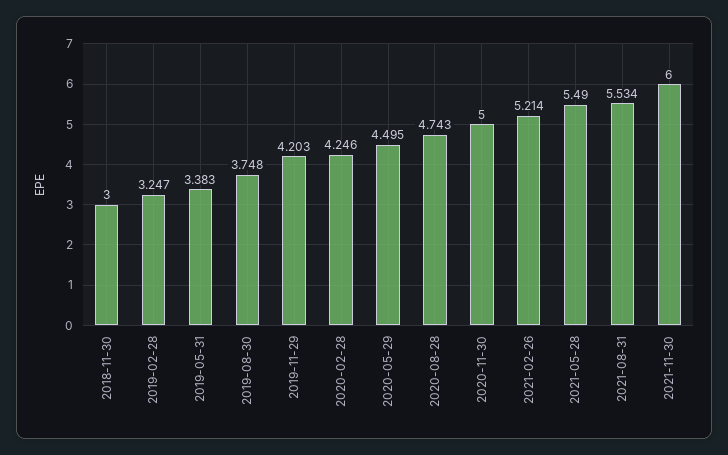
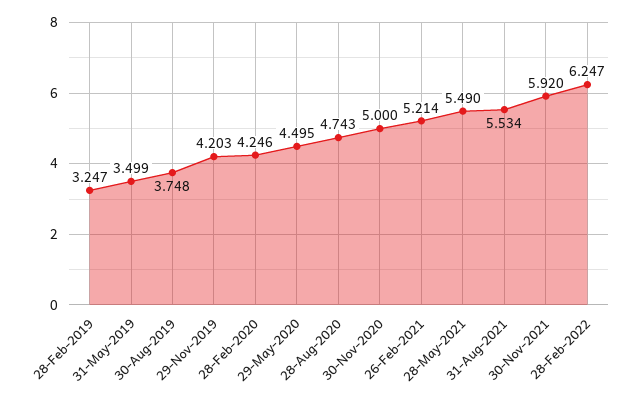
2018-11-30: 3 -> none
2019-05-31: 3.383 -> 3.499
2021-11-30: 6 -> 5.92
28-Feb-2022: none -> 6.247

